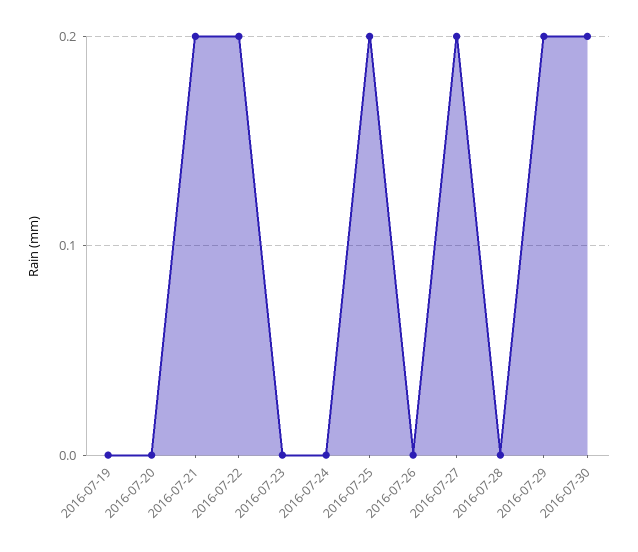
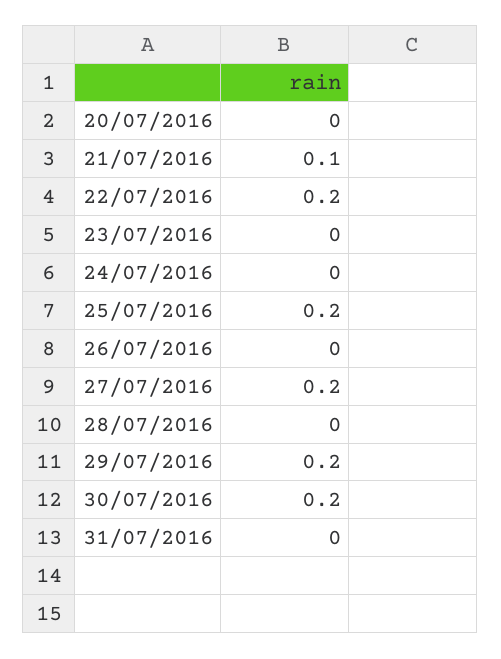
2016-07-19: 0 -> none
2016-07-21: 0.2 -> 0.1
31/07/2016: none -> 0

